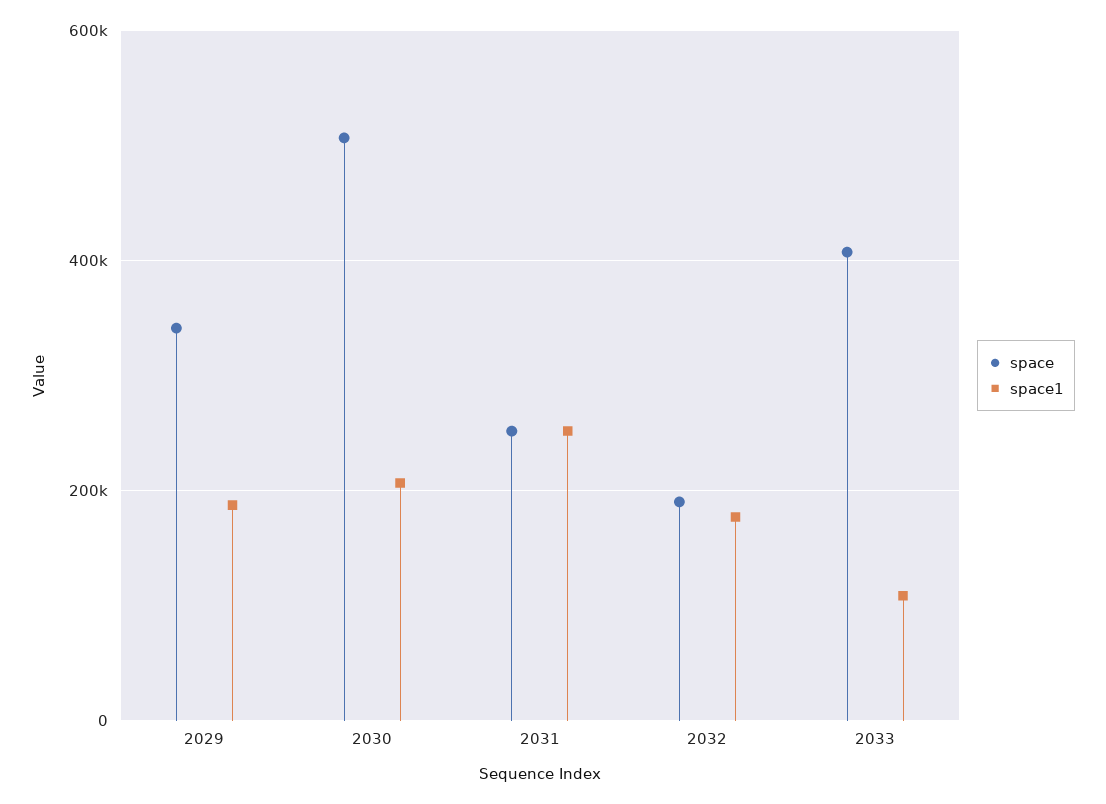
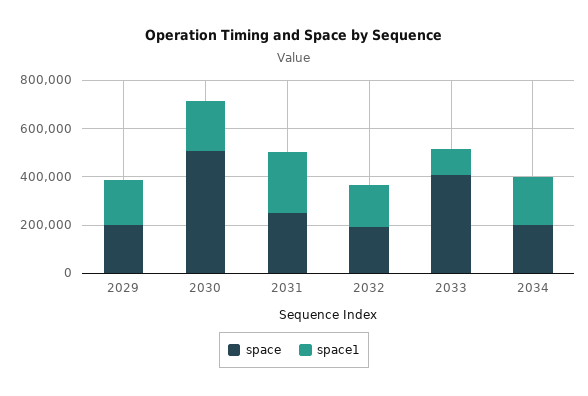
space, 2029: 340000 -> 200000
space, 2034: none -> 200000
space1, 2034: none -> 200000

